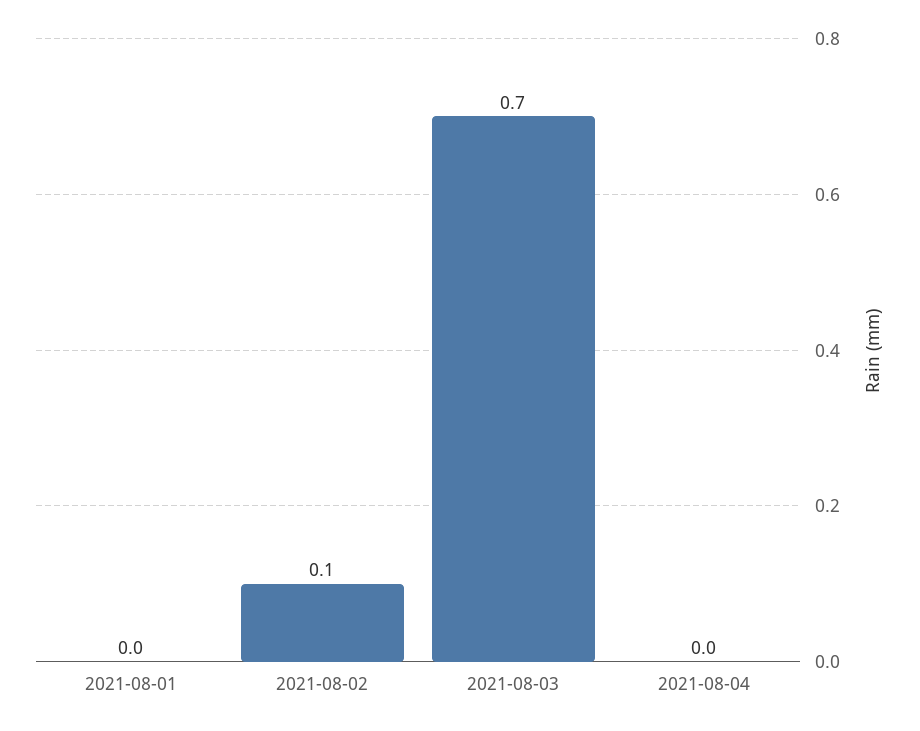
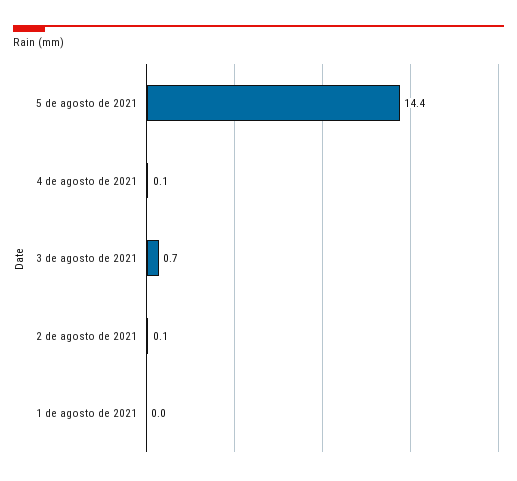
2021-08-04: 0 -> 0.1
5 de agosto de 2021: none -> 14.4

